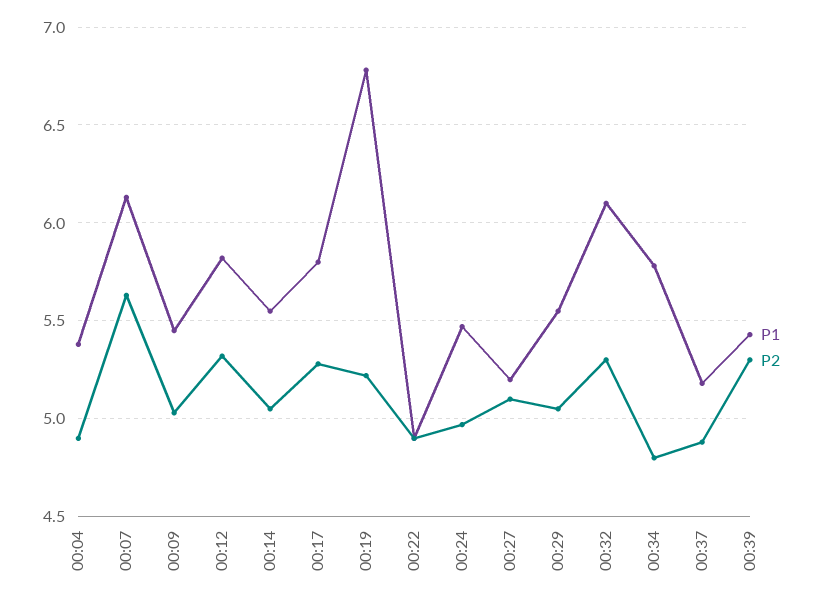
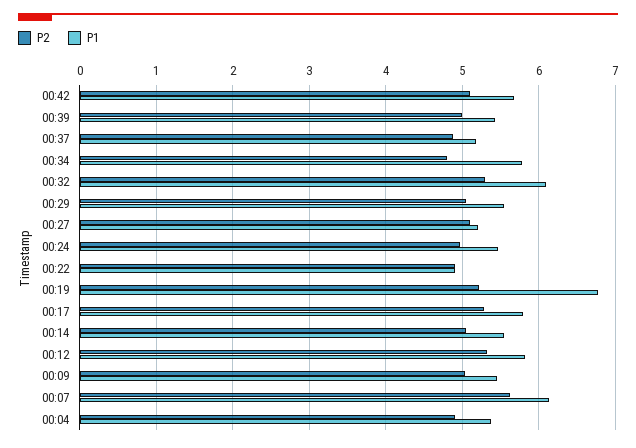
P2, 00:39: 5.3 -> 5
P2, 00:42: none -> 5.1
P1, 00:42: none -> 5.7

